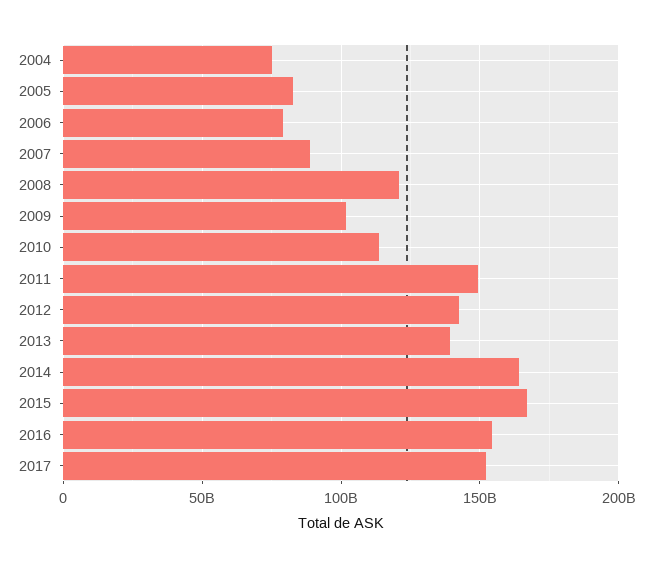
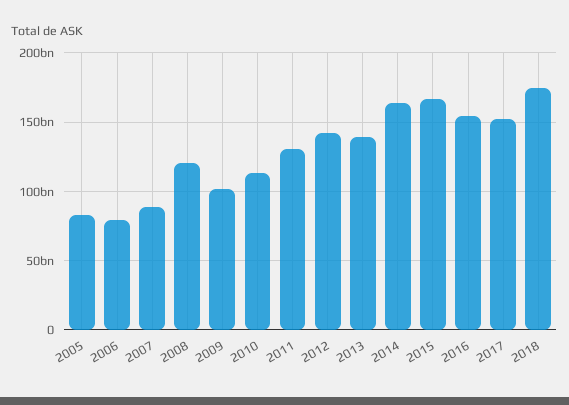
2004: 75000000000 -> none
2011: 150000000000 -> 130000000000
2018: none -> 175000000000

